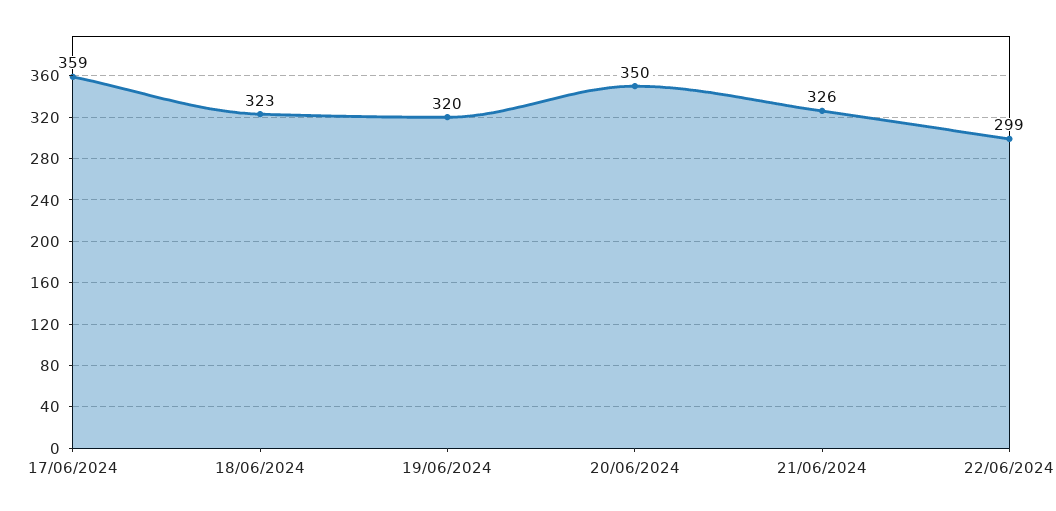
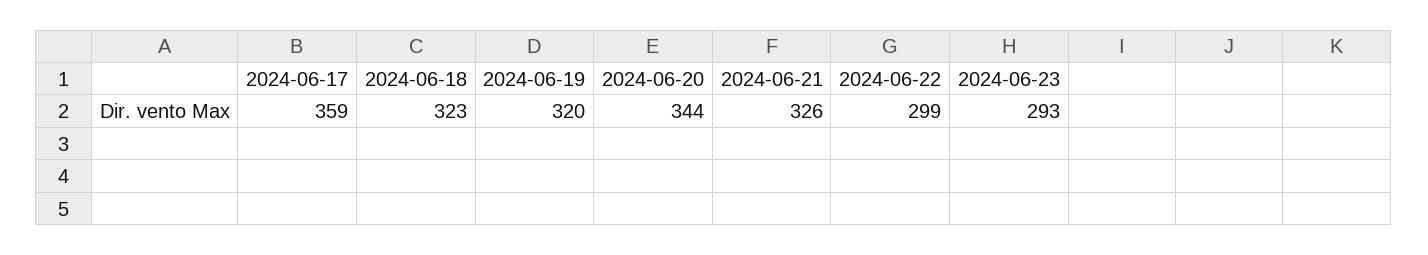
20/06/2024: 350 -> 344
2024-06-23: none -> 293

